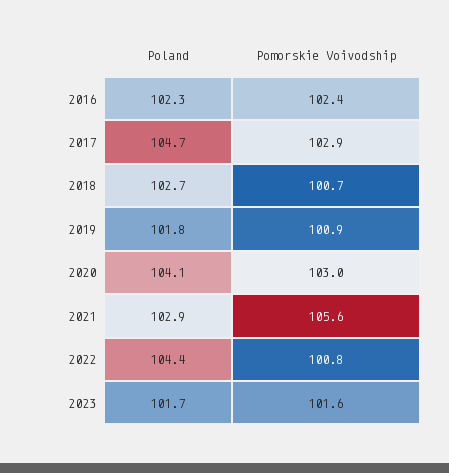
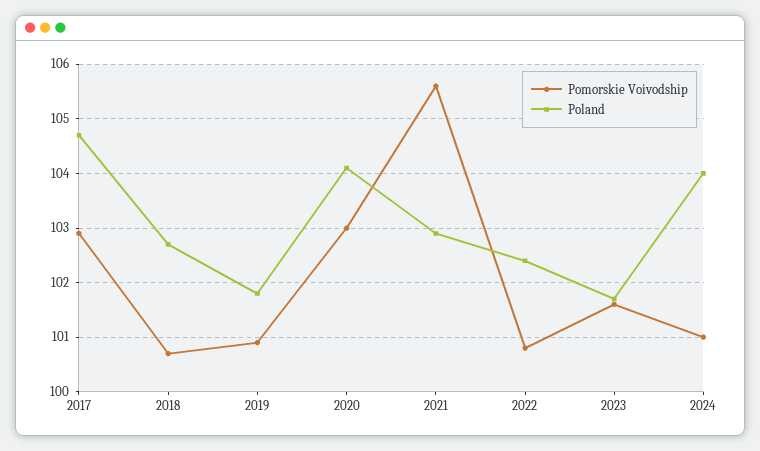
Poland, 2016: 102.3 -> none
Pomorskie Voivodship, 2016: 102.4 -> none
Poland, 2022: 104.4 -> 102.5
Pomorskie Voivodship, 2024: none -> 101
Poland, 2024: none -> 104

